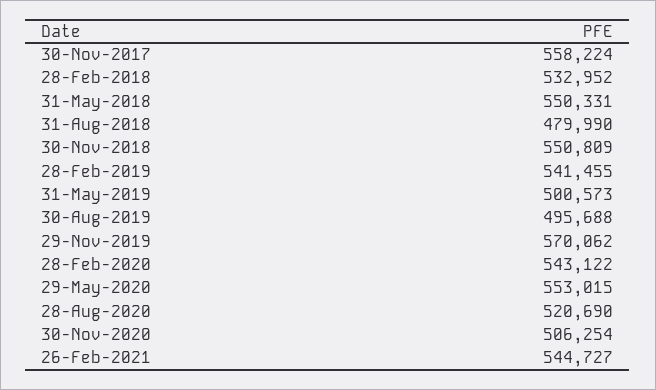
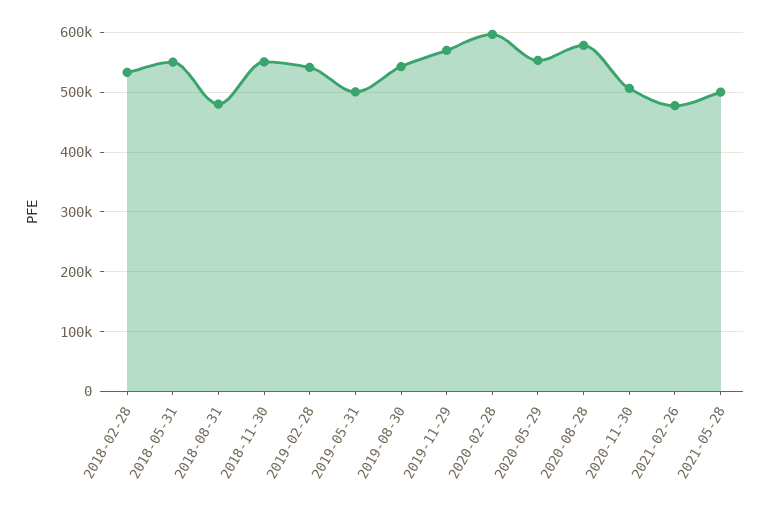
30-Nov-2017: 558224 -> none
30-Aug-2019: 495688 -> 540000
28-Feb-2020: 543122 -> 600000
28-Aug-2020: 520690 -> 580000
26-Feb-2021: 544727 -> 480000
2021-05-28: none -> 500000

